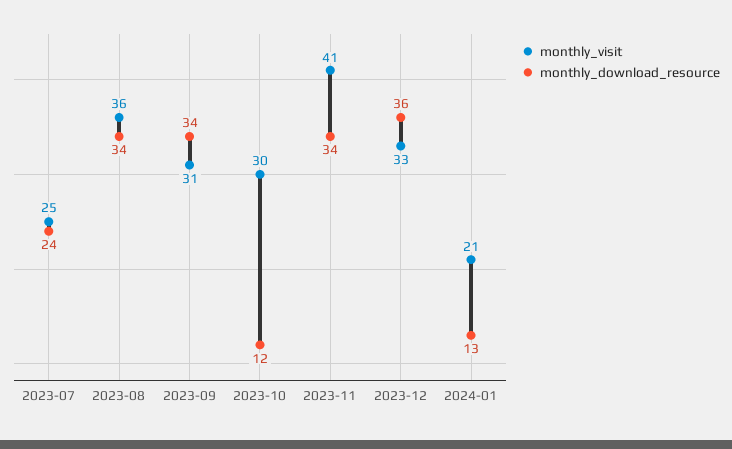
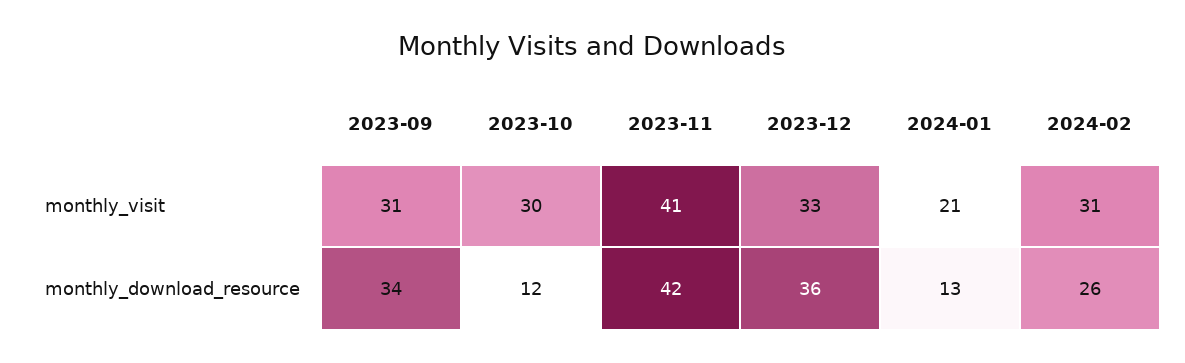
monthly_visit, 2023-07: 25 -> none
monthly_download_resource, 2023-07: 24 -> none
monthly_visit, 2023-08: 36 -> none
monthly_download_resource, 2023-08: 34 -> none
monthly_download_resource, 2023-11: 34 -> 42
monthly_visit, 2024-02: none -> 31
monthly_download_resource, 2024-02: none -> 26

